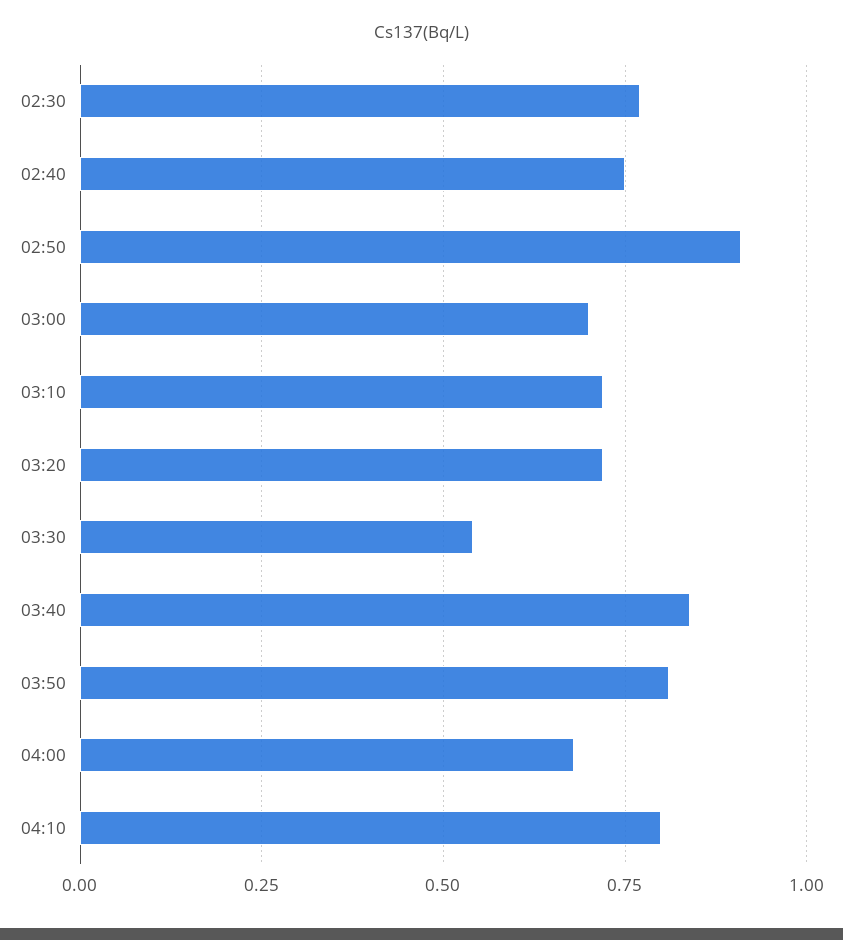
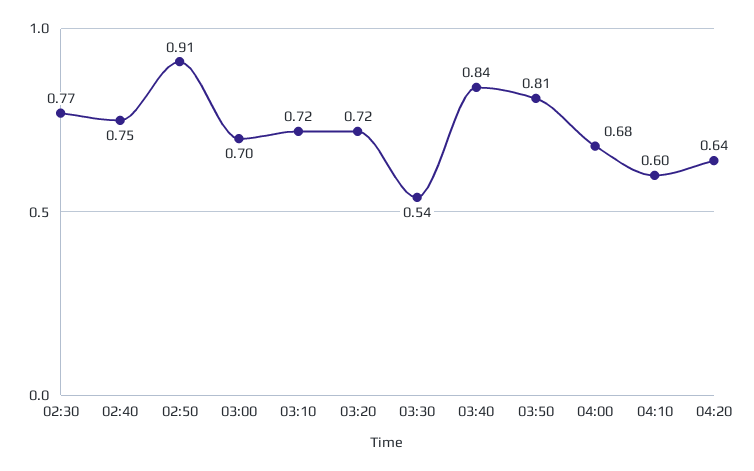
04:10: 0.8 -> 0.6
04:20: none -> 0.64

